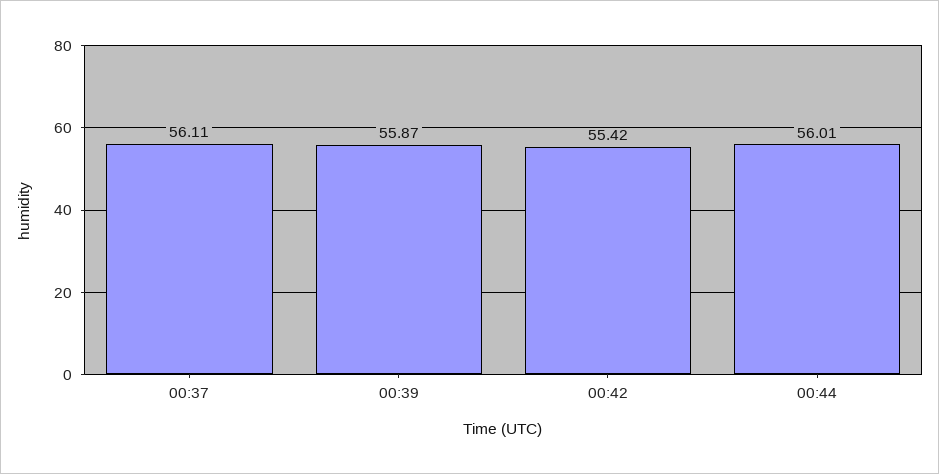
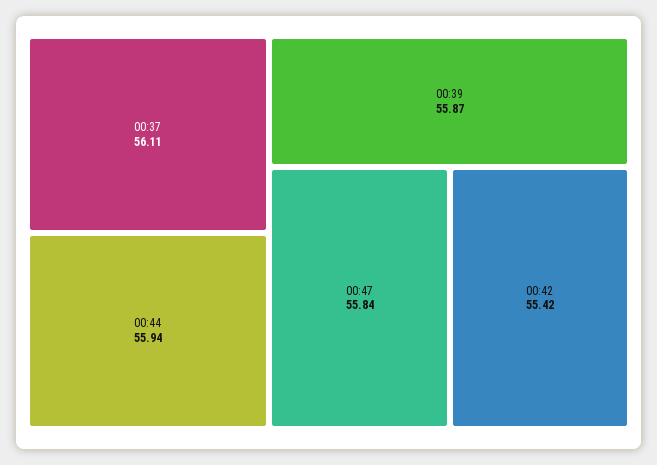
00:44: 56.01 -> 55.94
00:47: none -> 55.84

